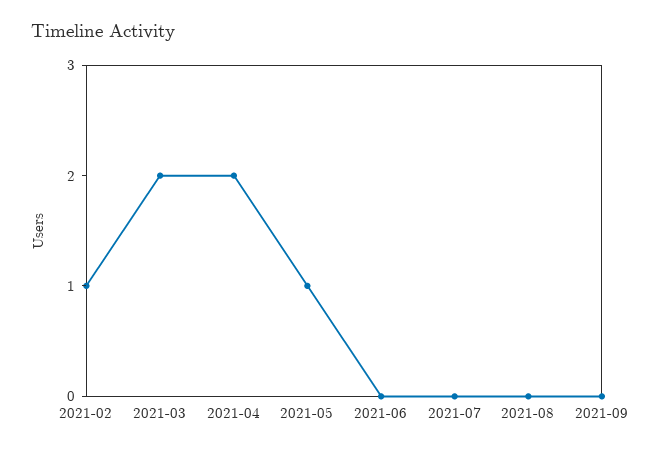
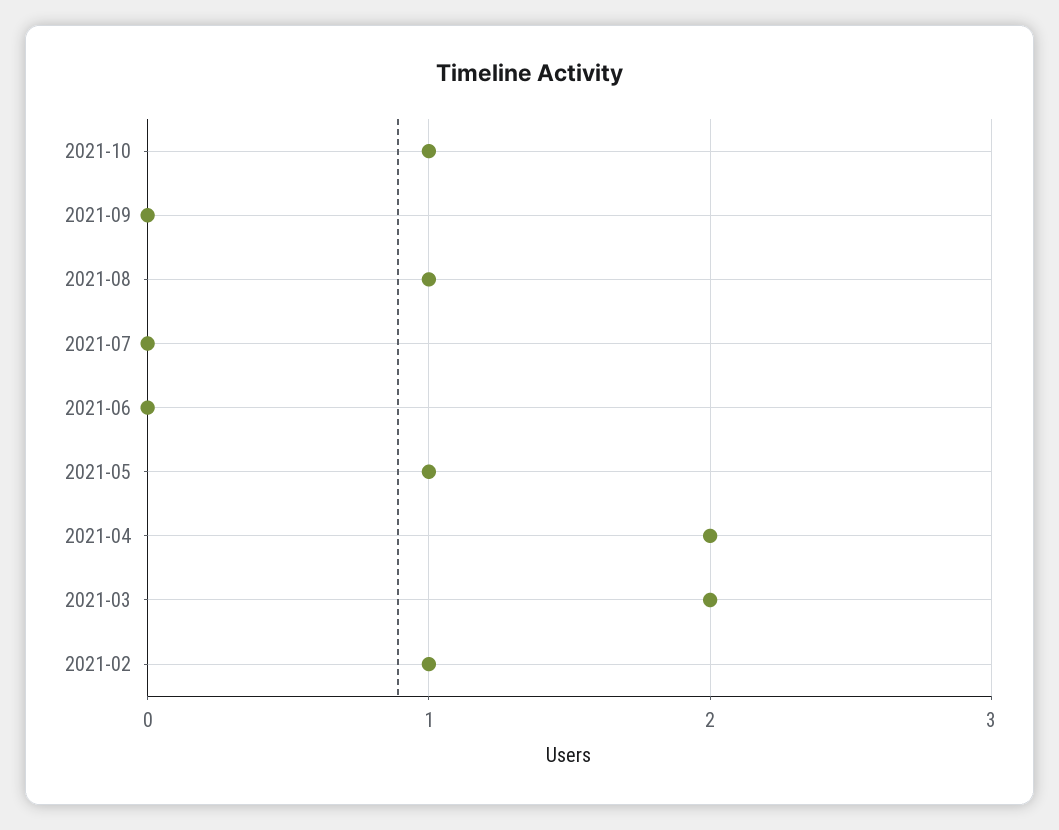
2021-08: 0 -> 1
2021-10: none -> 1

